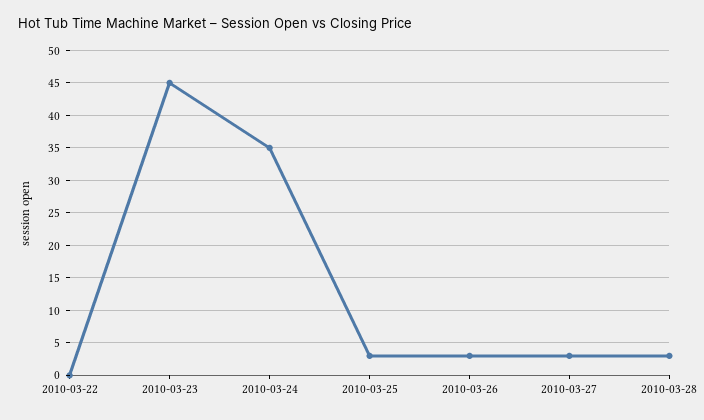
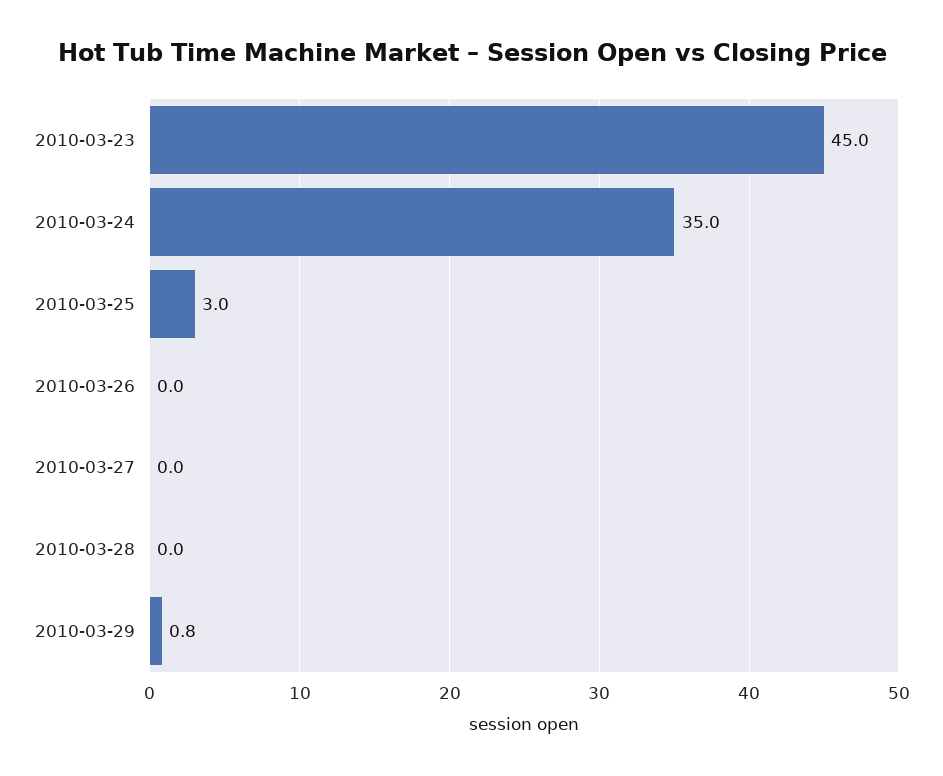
2010-03-22: 0 -> none
2010-03-26: 3 -> 0
2010-03-27: 3 -> 0
2010-03-28: 3 -> 0
2010-03-29: none -> 0.8

